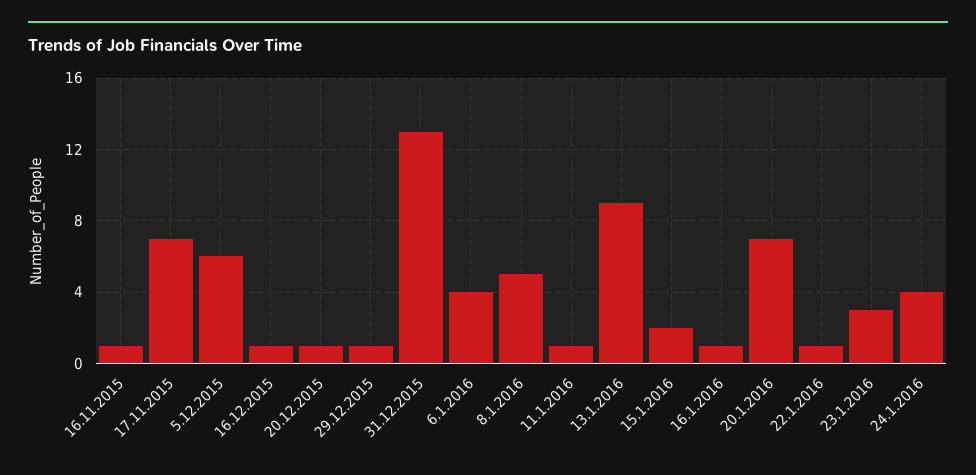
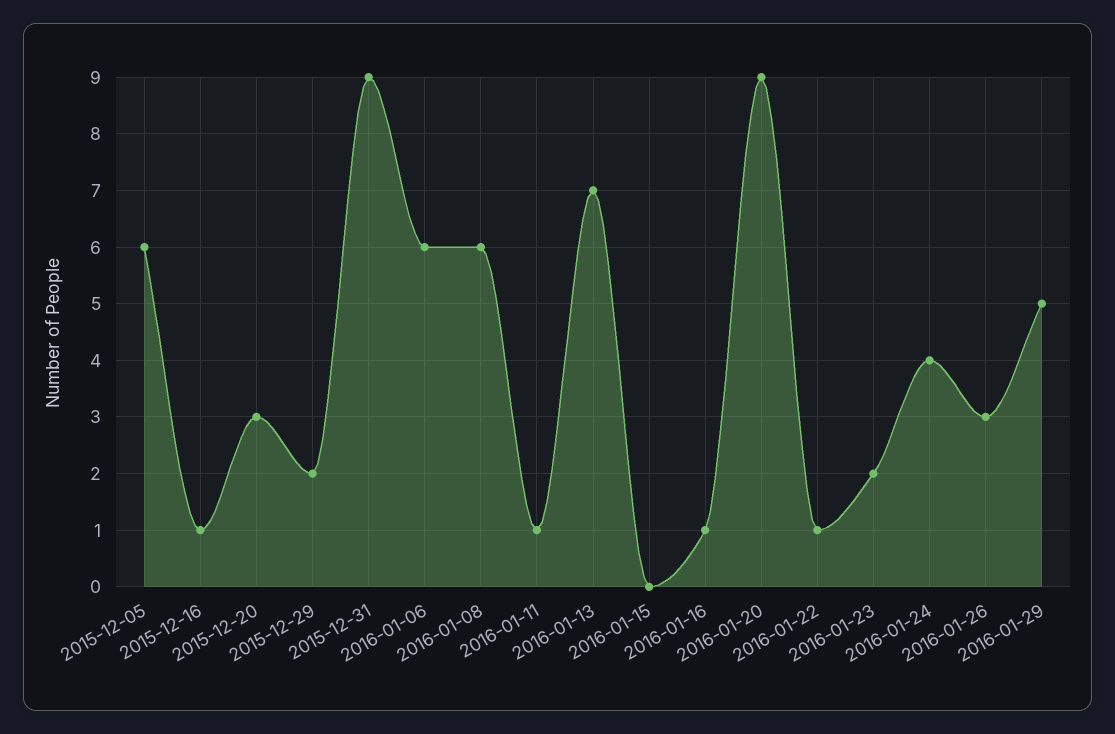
16.11.2015: 1 -> none
17.11.2015: 7 -> none
20.12.2015: 1 -> 3
29.12.2015: 1 -> 2
31.12.2015: 13 -> 9
6.1.2016: 4 -> 6
8.1.2016: 5 -> 6
13.1.2016: 9 -> 7
15.1.2016: 2 -> 0
20.1.2016: 7 -> 9
23.1.2016: 3 -> 2
2016-01-26: none -> 3
2016-01-29: none -> 5

